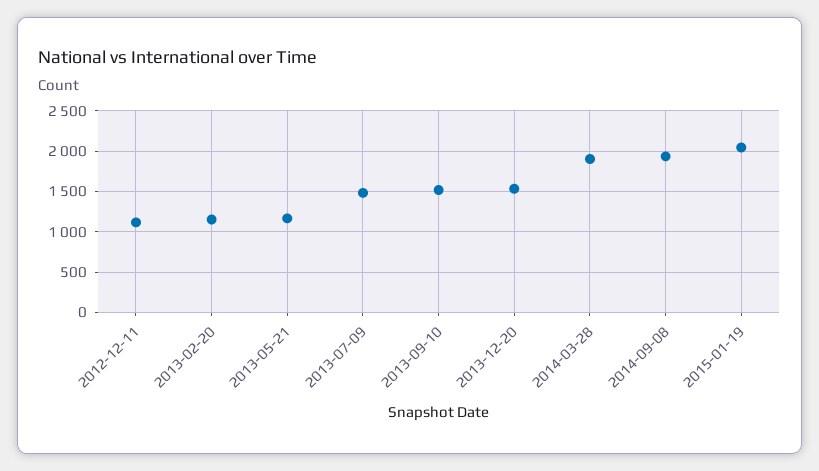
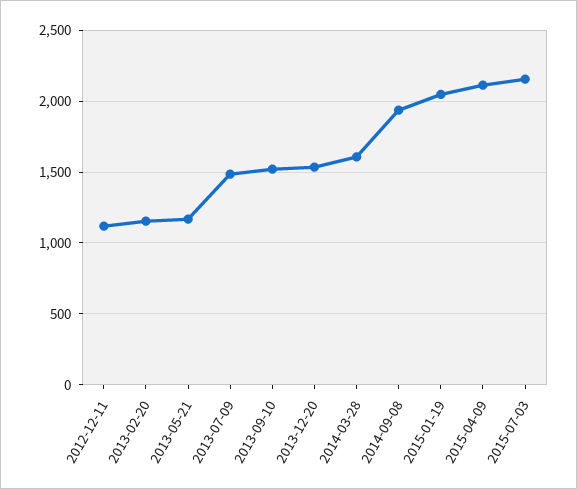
2014-03-28: 1900 -> 1600
2015-04-09: none -> 2100
2015-07-03: none -> 2150

